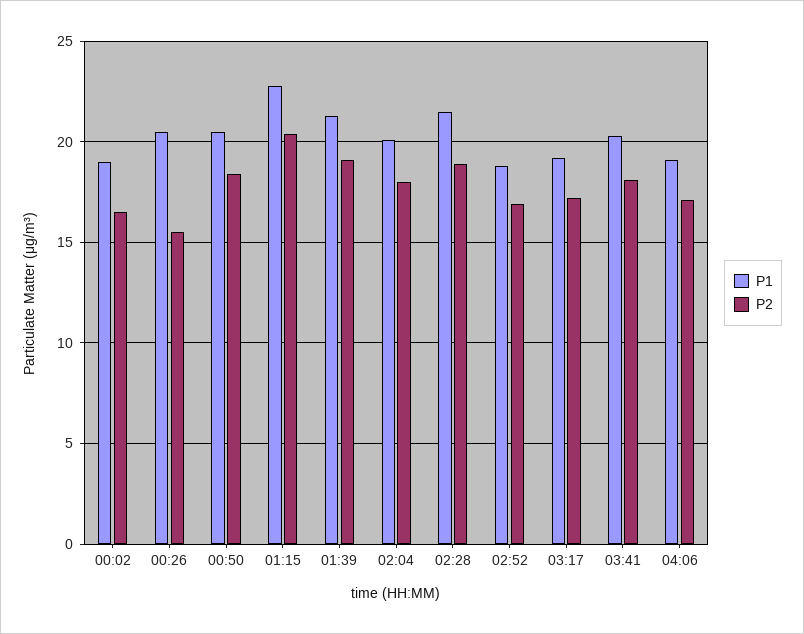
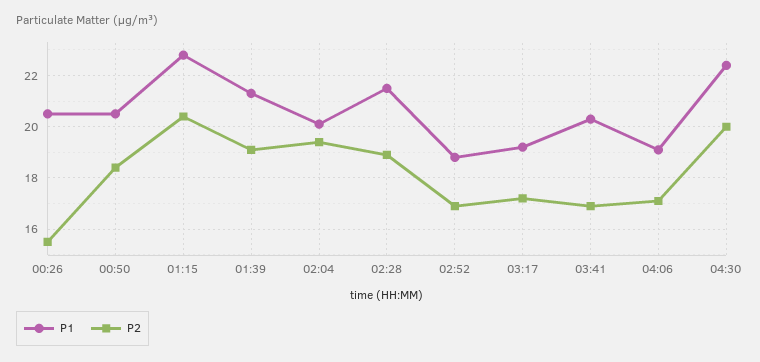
P1, 00:02: 19 -> none
P2, 00:02: 16.5 -> none
P2, 02:04: 18 -> 19.5
P2, 03:41: 18 -> 17
P1, 04:30: none -> 22.5
P2, 04:30: none -> 20

